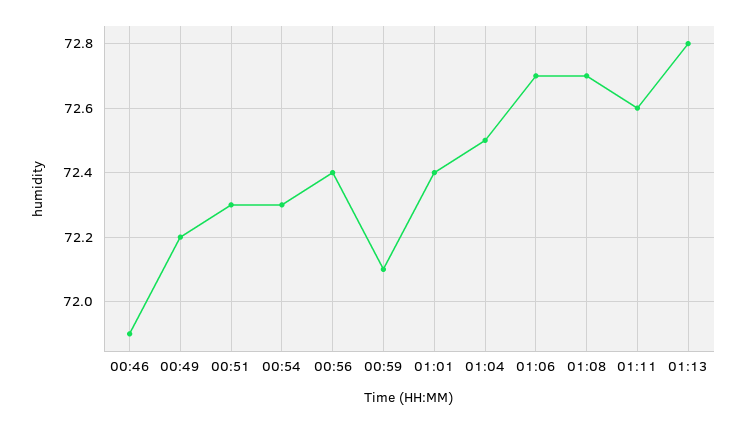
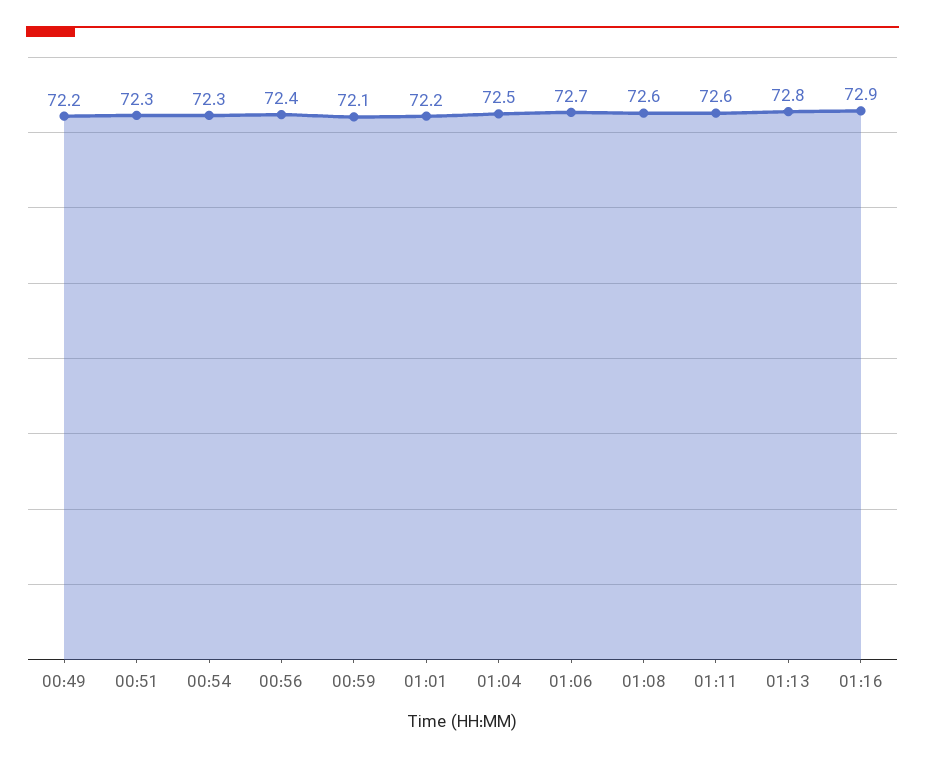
00:46: 71.9 -> none
01:01: 72.4 -> 72.2
01:08: 72.7 -> 72.6
01:16: none -> 72.9

